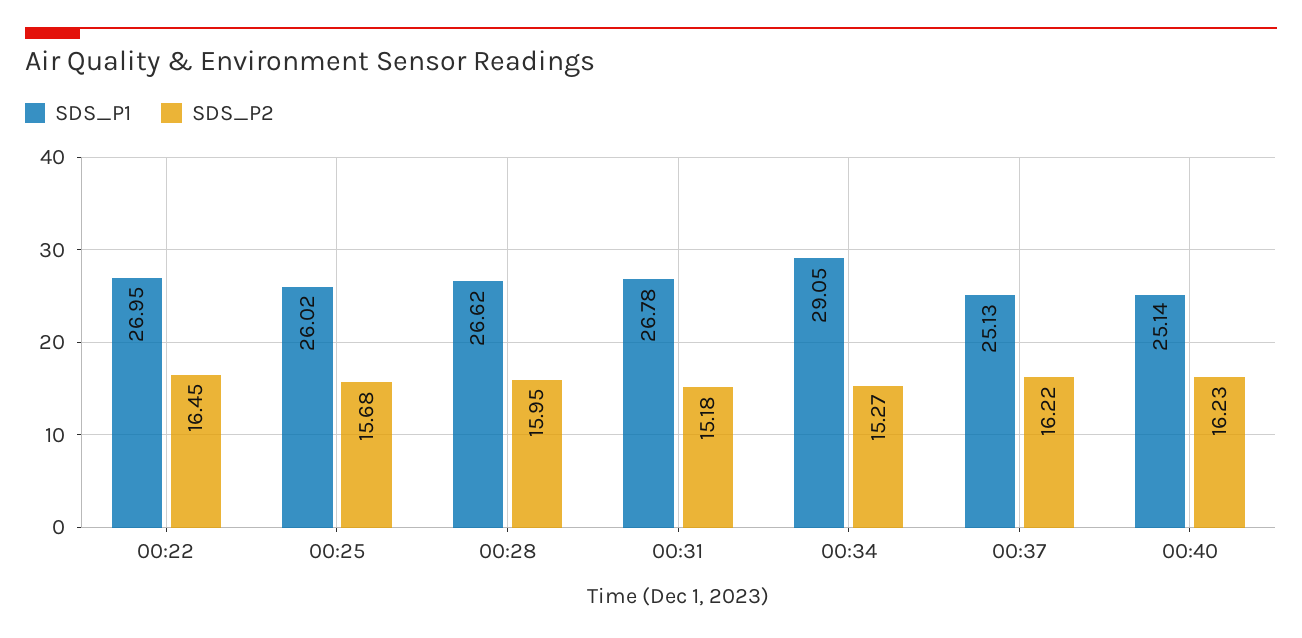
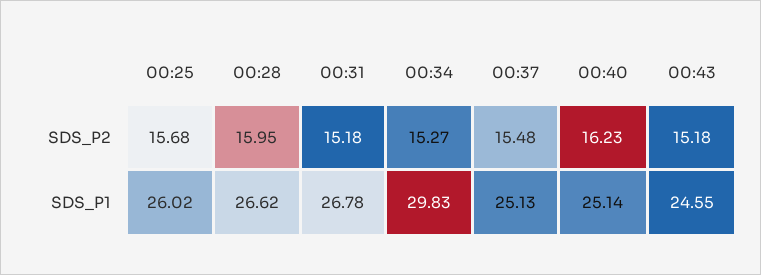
SDS_P1, 00:22: 26.95 -> none
SDS_P2, 00:22: 16.45 -> none
SDS_P1, 00:34: 29.05 -> 29.83
SDS_P2, 00:37: 16.22 -> 15.48
SDS_P2, 00:43: none -> 15.18
SDS_P1, 00:43: none -> 24.55

